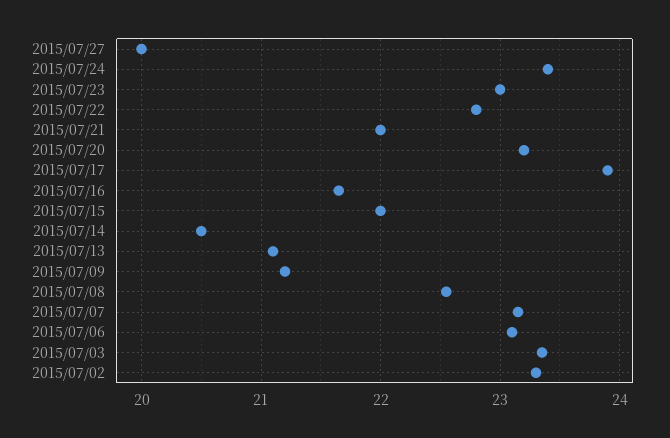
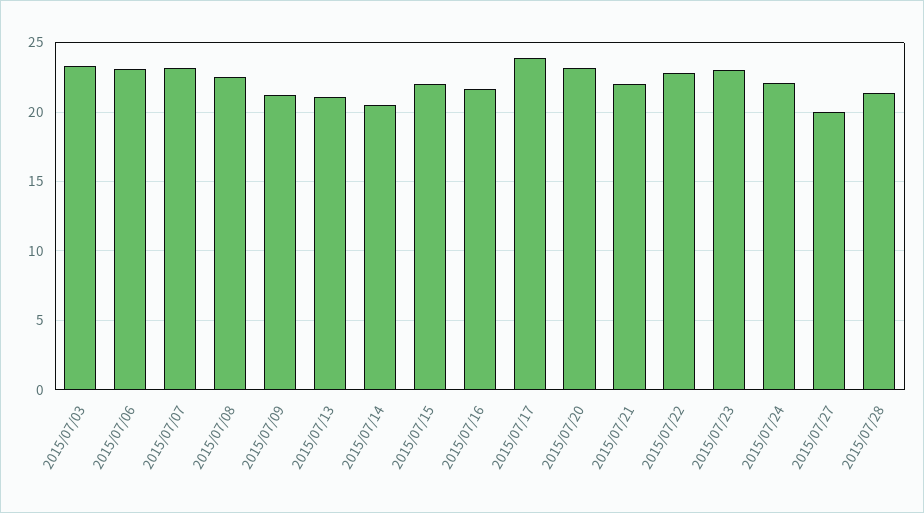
2015/07/24: 23.4 -> 22
2015/07/02: 23.3 -> none
2015/07/28: none -> 21.5

